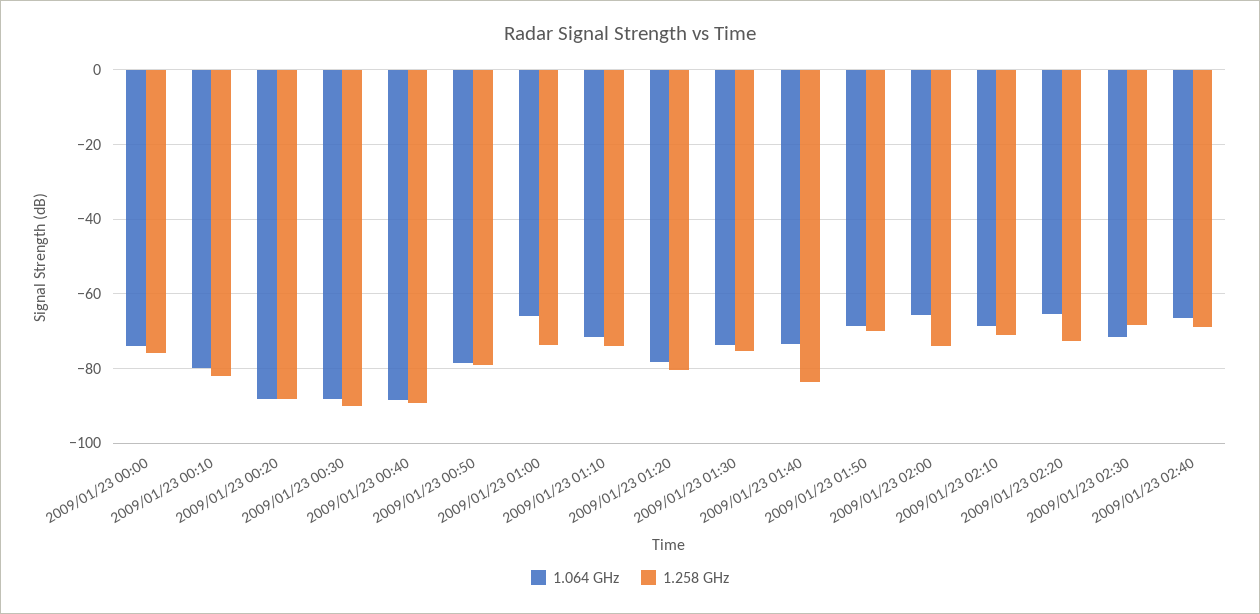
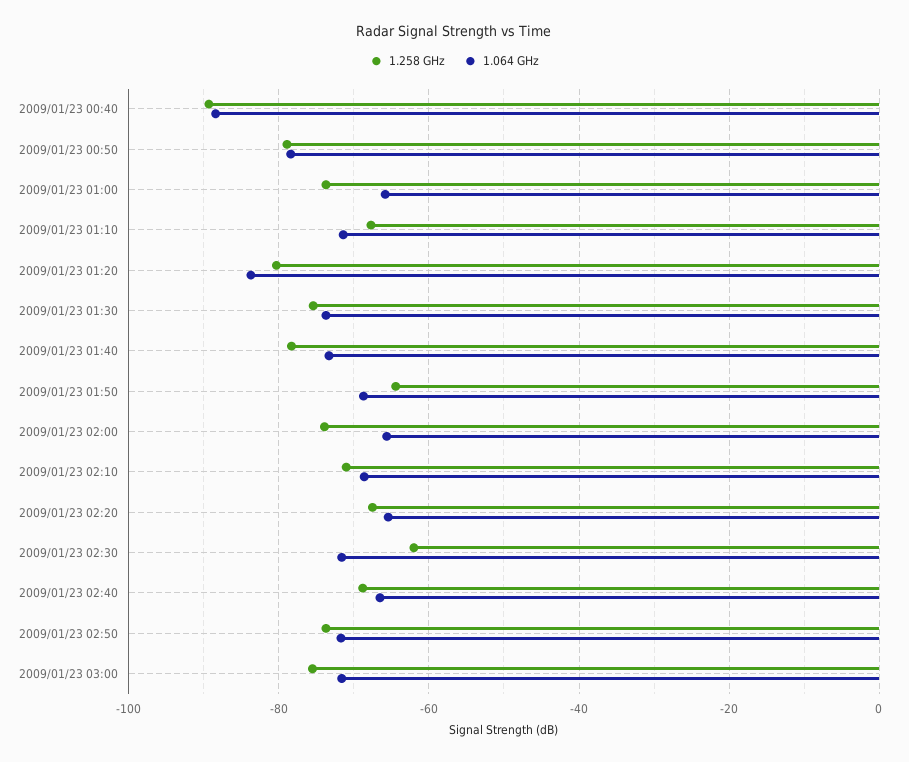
1.064 GHz, 2009/01/23 00:00: -74 -> none
1.258 GHz, 2009/01/23 00:00: -76 -> none
1.064 GHz, 2009/01/23 00:10: -80 -> none
1.258 GHz, 2009/01/23 00:10: -82 -> none
1.064 GHz, 2009/01/23 00:20: -88 -> none
1.258 GHz, 2009/01/23 00:20: -88 -> none
1.064 GHz, 2009/01/23 00:30: -88 -> none
1.258 GHz, 2009/01/23 00:30: -90 -> none
1.258 GHz, 2009/01/23 01:10: -74 -> -68
1.064 GHz, 2009/01/23 01:20: -78 -> -84
1.258 GHz, 2009/01/23 01:40: -84 -> -78
1.258 GHz, 2009/01/23 01:50: -70 -> -64
1.258 GHz, 2009/01/23 02:20: -72 -> -68
1.258 GHz, 2009/01/23 02:30: -68 -> -62
1.258 GHz, 2009/01/23 02:50: none -> -74
1.064 GHz, 2009/01/23 02:50: none -> -72
1.258 GHz, 2009/01/23 03:00: none -> -76
1.064 GHz, 2009/01/23 03:00: none -> -72

